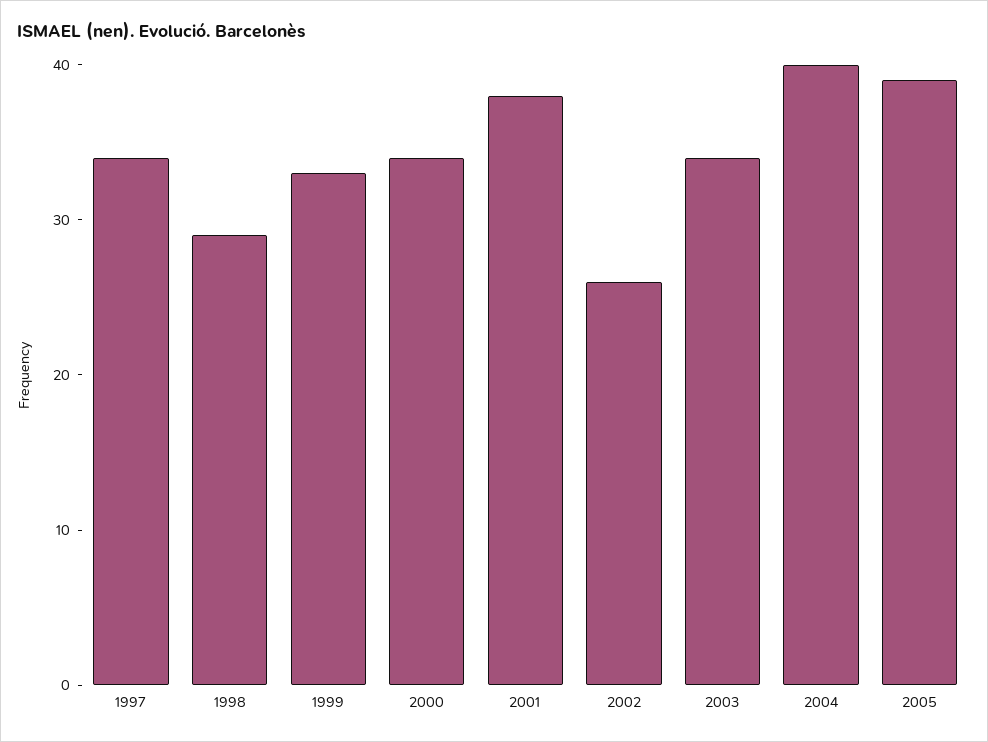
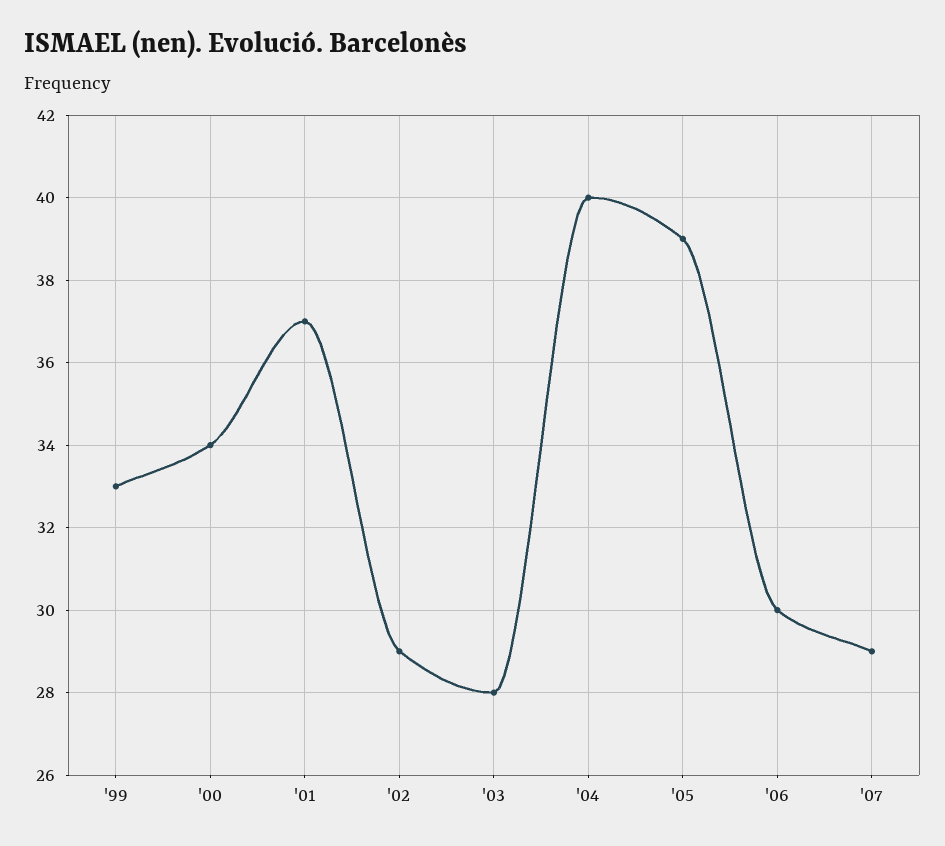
1997: 34 -> none
1998: 29 -> none
2001: 38 -> 37
2002: 26 -> 29
2003: 34 -> 28
'06: none -> 30
'07: none -> 29

